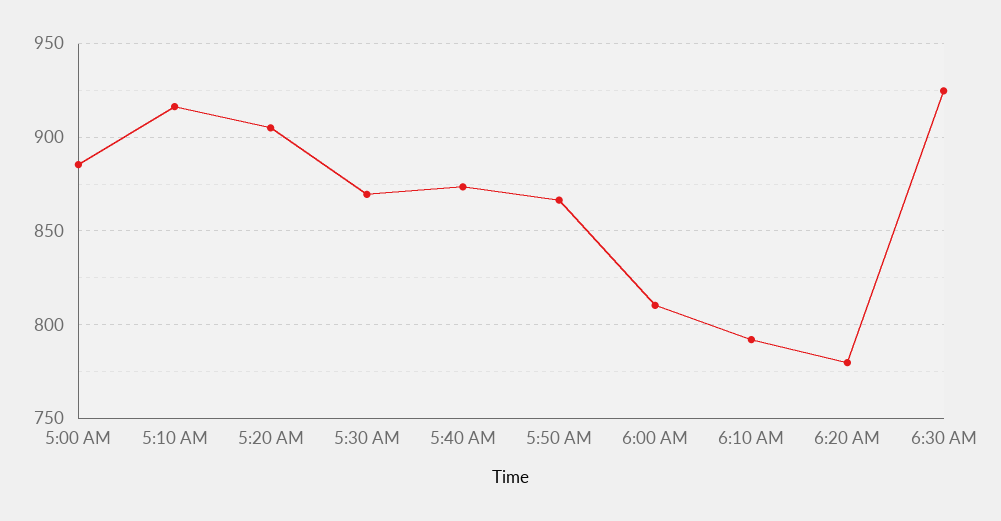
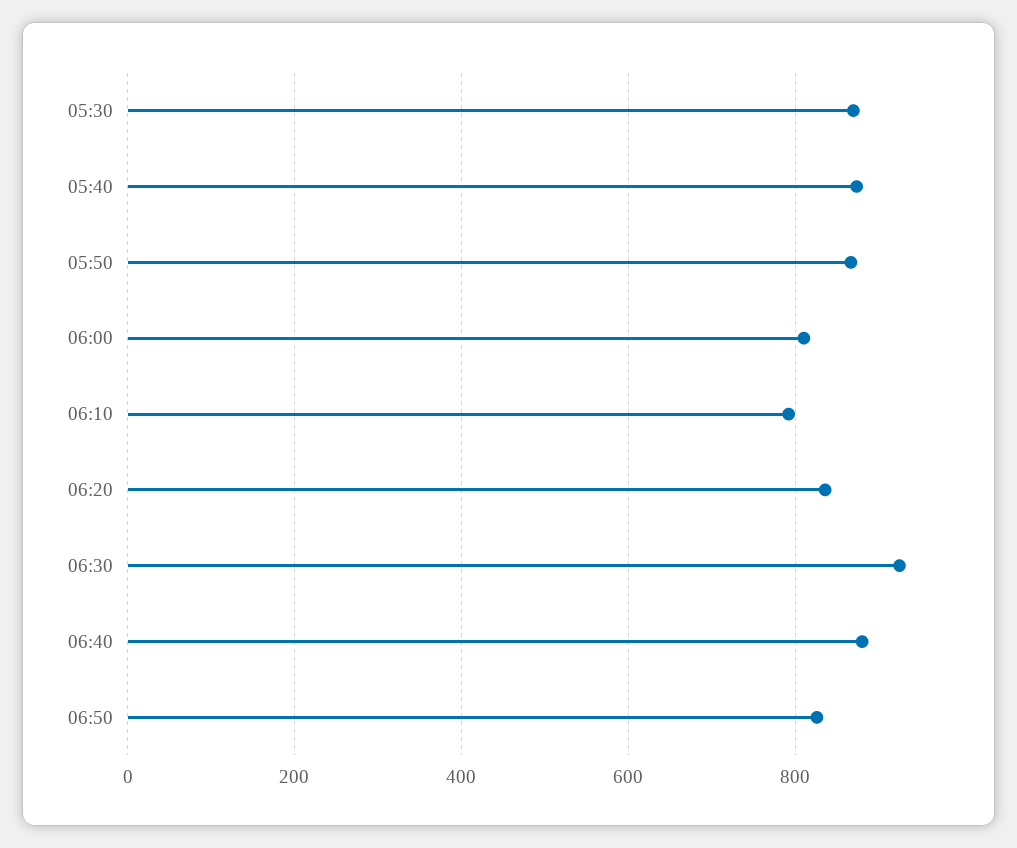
5:00 AM: 885 -> none
5:10 AM: 915 -> none
5:20 AM: 905 -> none
6:20 AM: 780 -> 840
06:40: none -> 880
06:50: none -> 820

